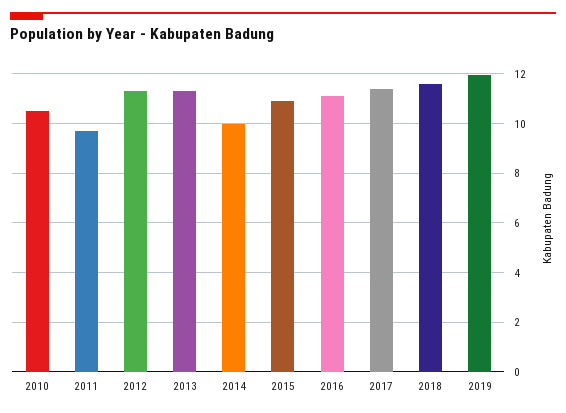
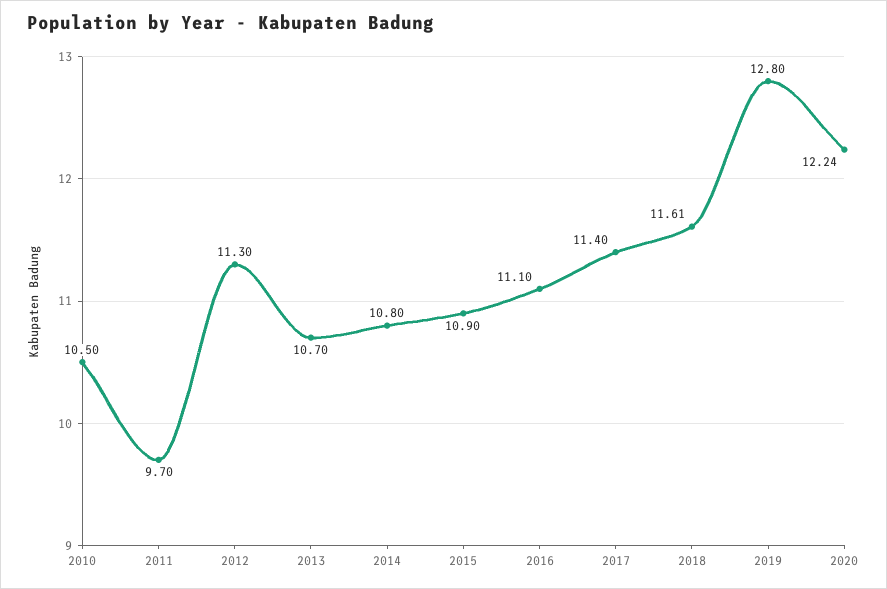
2013: 11.25 -> 10.7
2014: 10 -> 10.8
2019: 12 -> 12.8
2020: none -> 12.24

